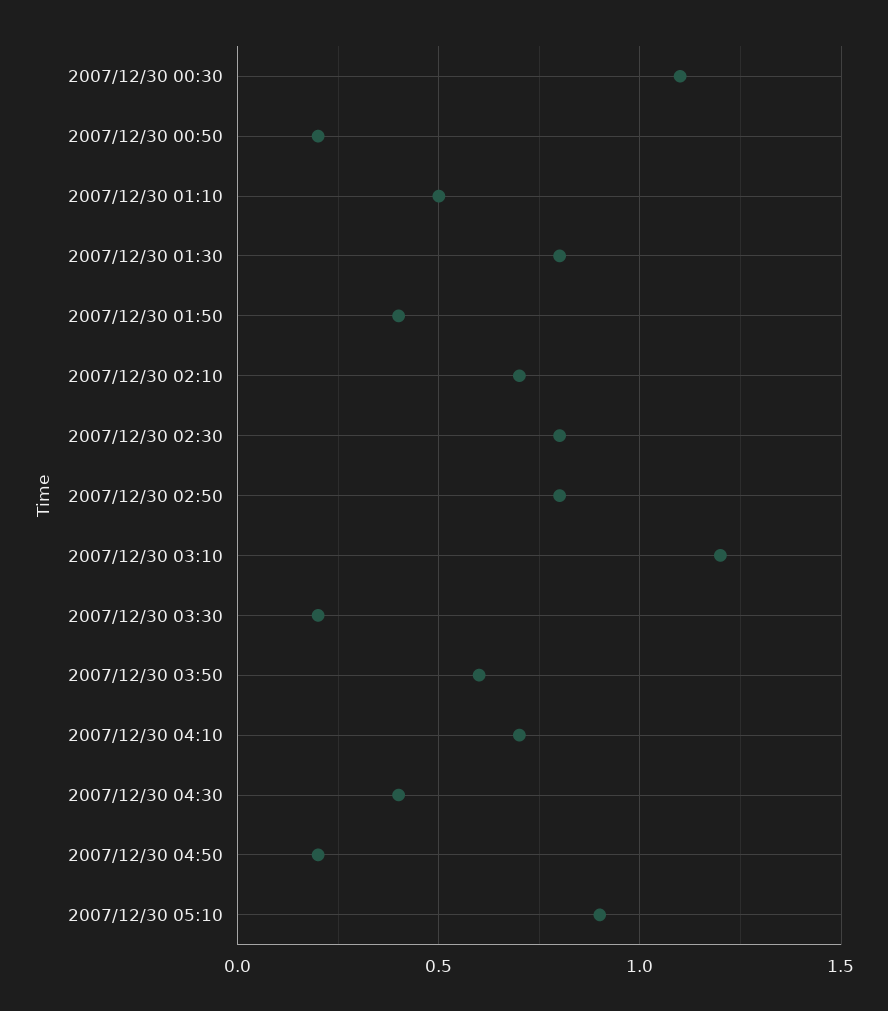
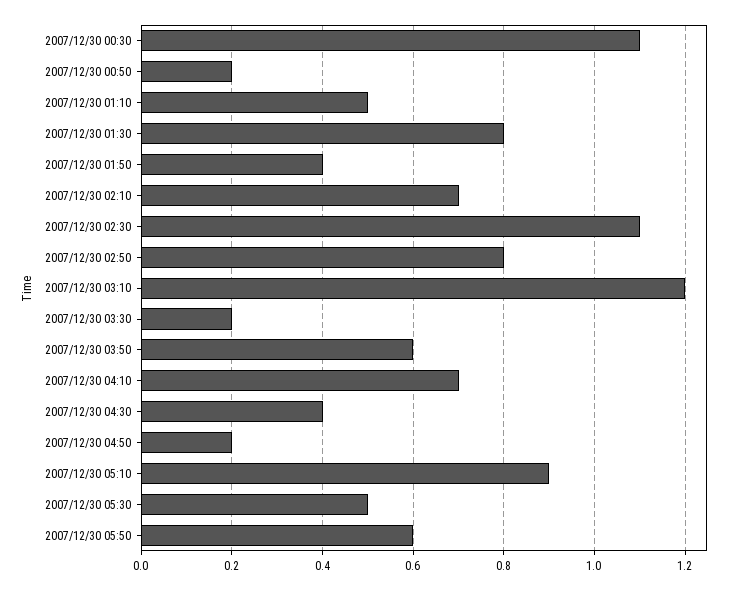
2007/12/30 02:30: 0.8 -> 1.1
2007/12/30 05:30: none -> 0.5
2007/12/30 05:50: none -> 0.6

